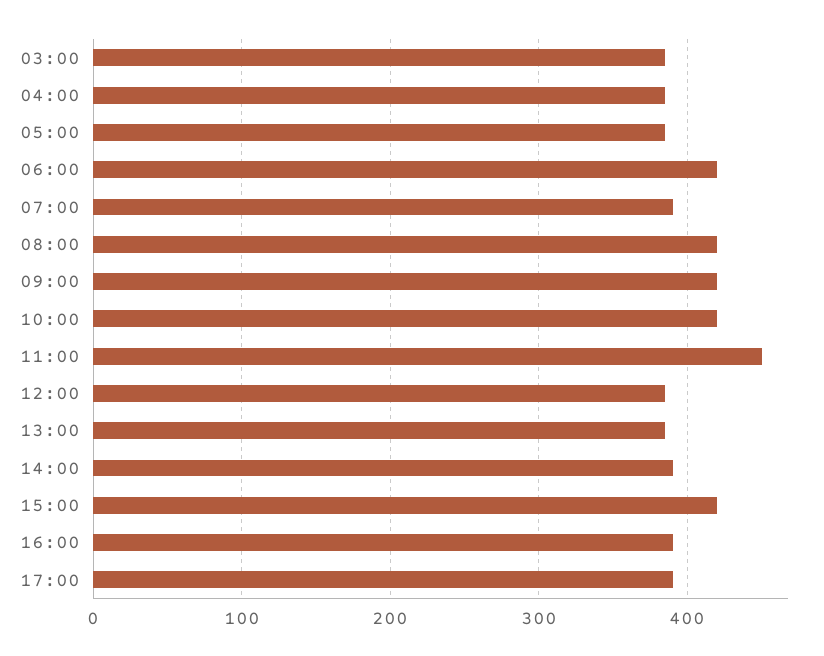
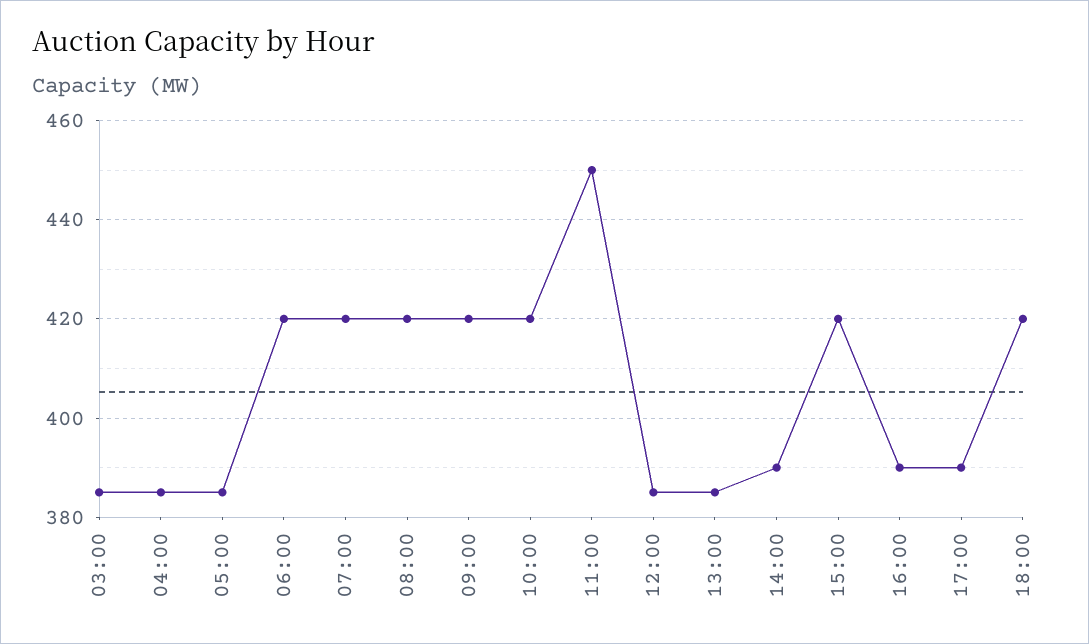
07:00: 390 -> 420
18:00: none -> 420

